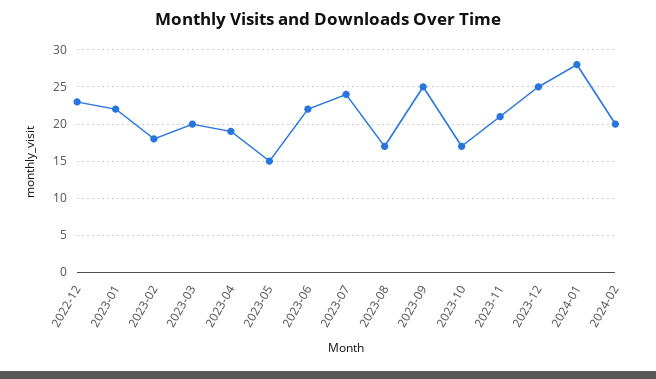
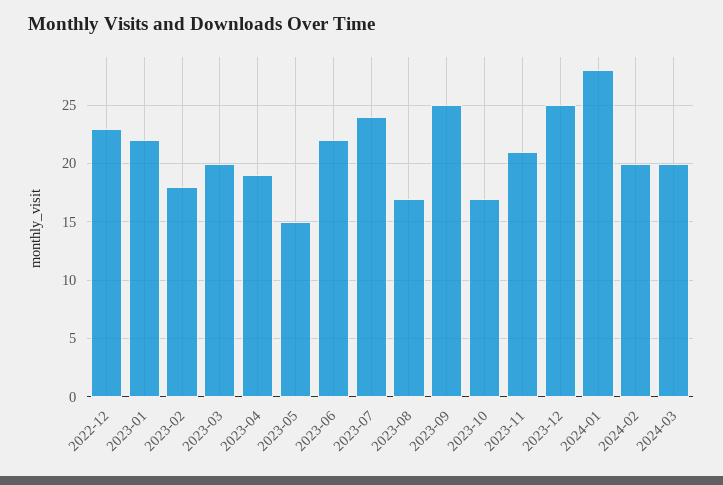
2024-03: none -> 20

